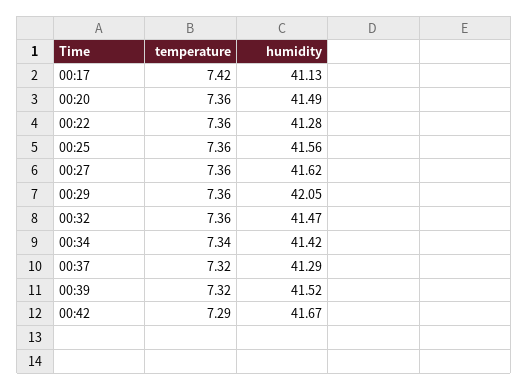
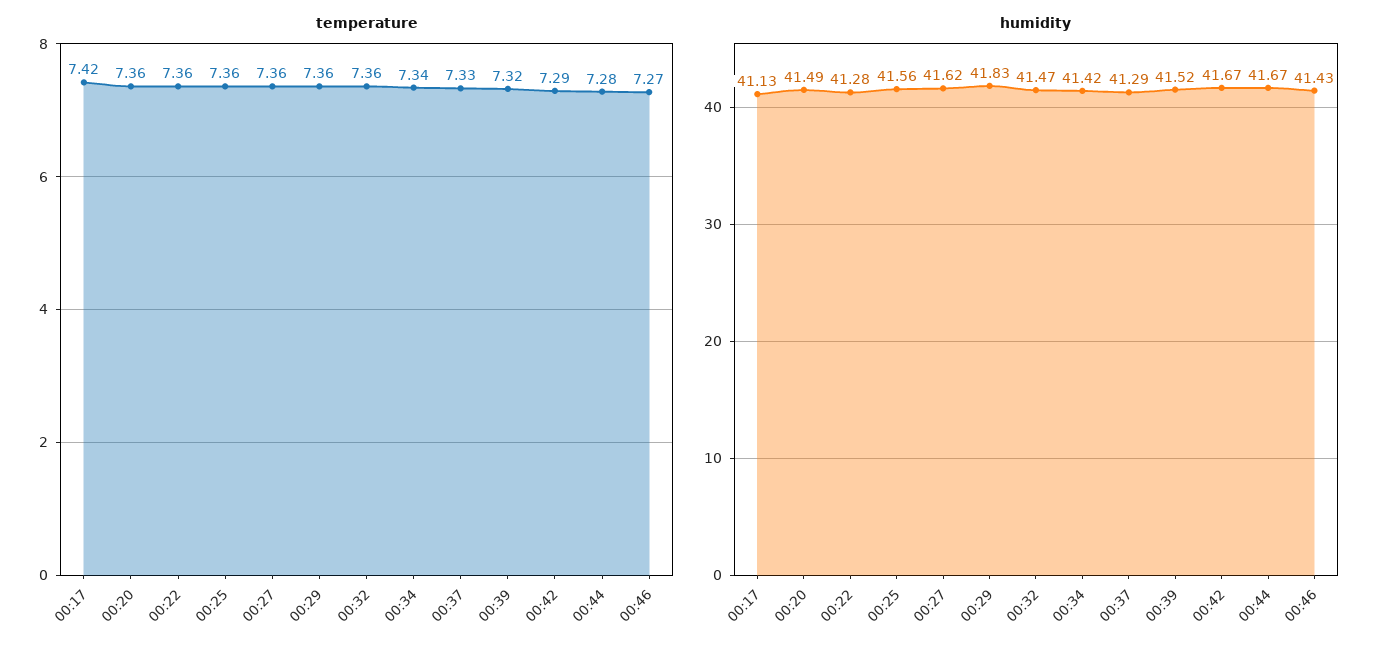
humidity, 00:29: 42.05 -> 41.83
temperature, 00:37: 7.32 -> 7.33
temperature, 00:44: none -> 7.28
temperature, 00:46: none -> 7.27
humidity, 00:44: none -> 41.67
humidity, 00:46: none -> 41.43

